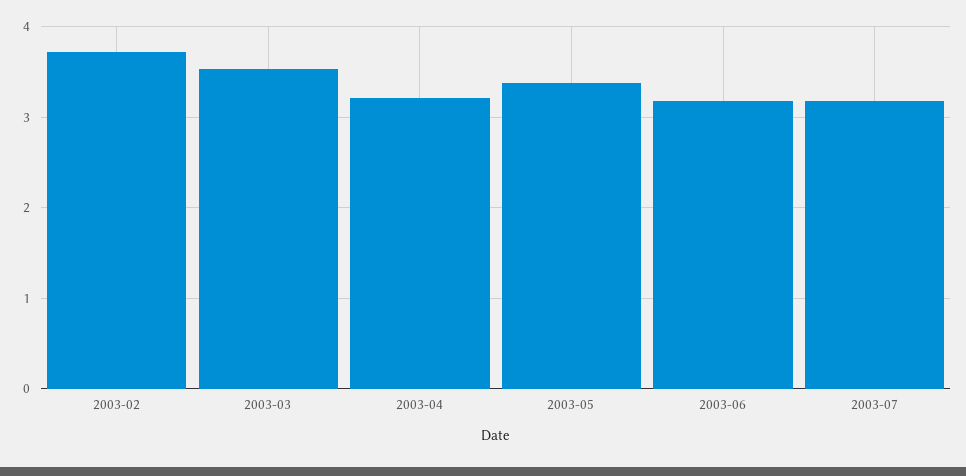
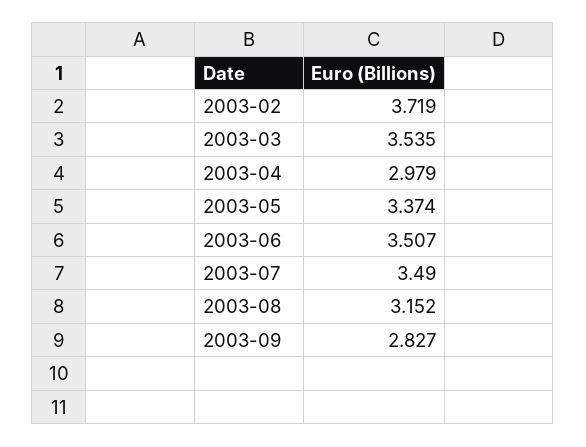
2003-04: 3.2 -> 2.979
2003-06: 3.2 -> 3.507
2003-07: 3.2 -> 3.49
2003-08: none -> 3.152
2003-09: none -> 2.827

